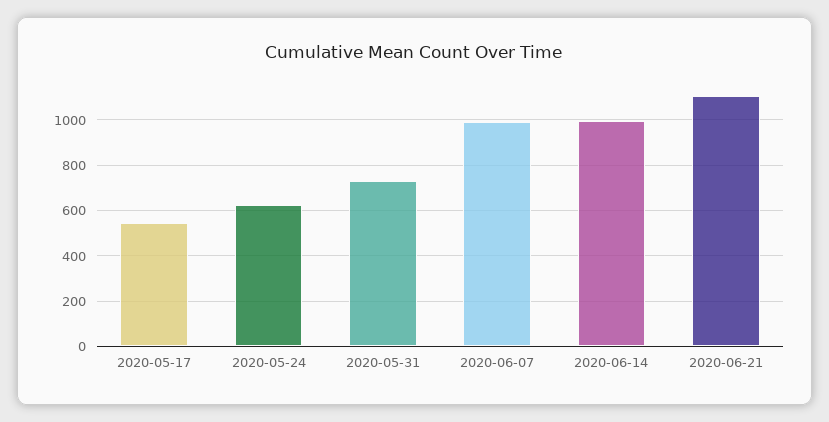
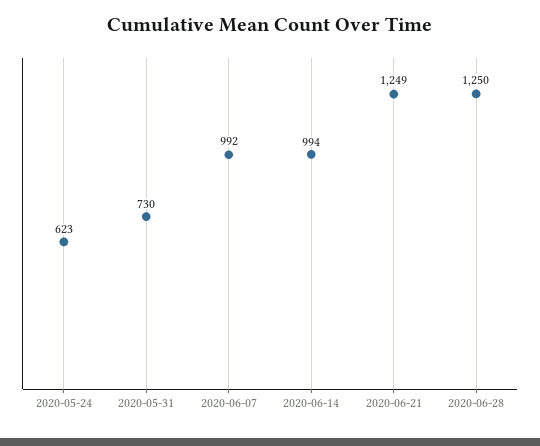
2020-05-17: 550 -> none
2020-06-21: 1100 -> 1249
2020-06-28: none -> 1250

